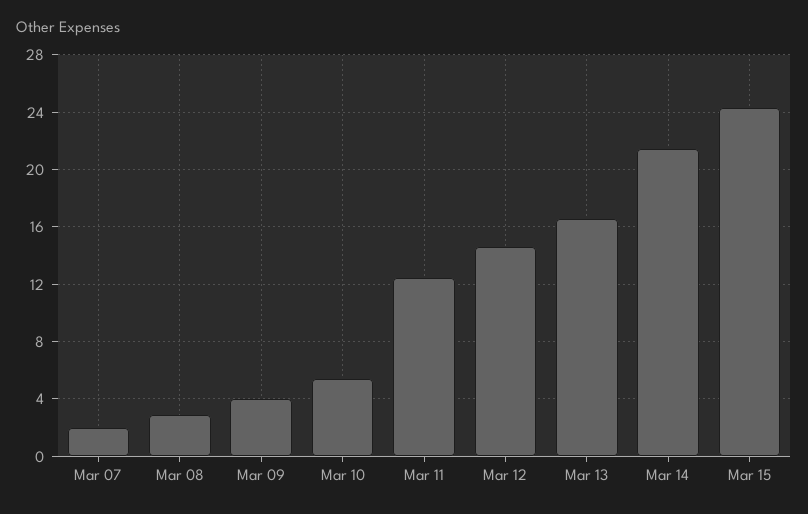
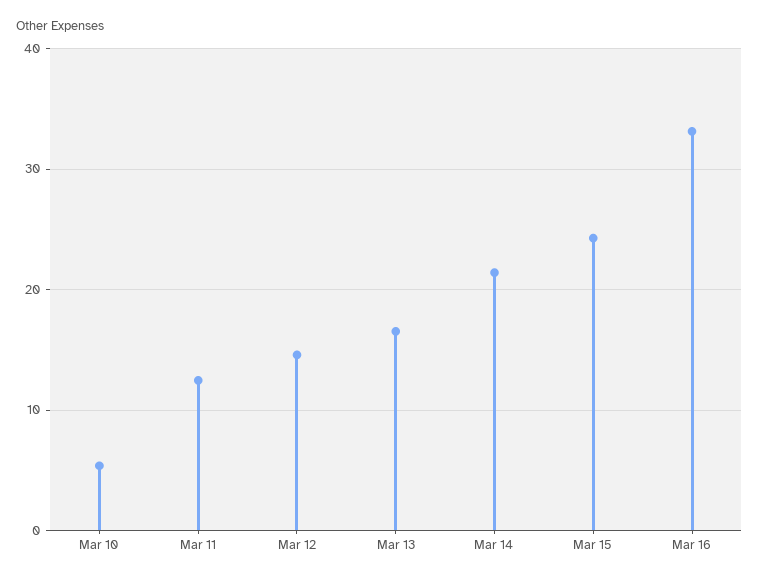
Mar 07: 2 -> none
Mar 08: 3 -> none
Mar 09: 4 -> none
Mar 16: none -> 33

